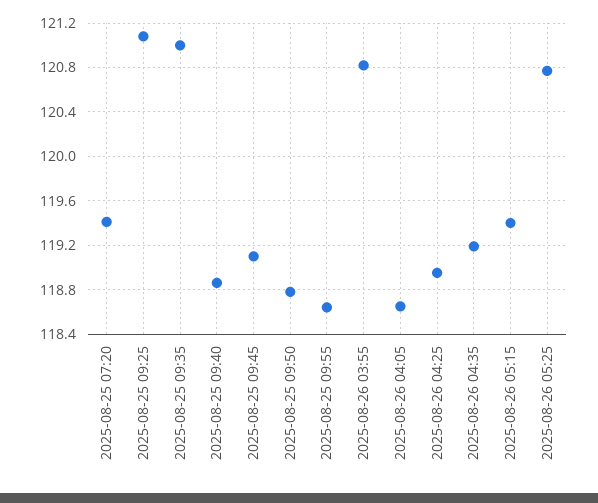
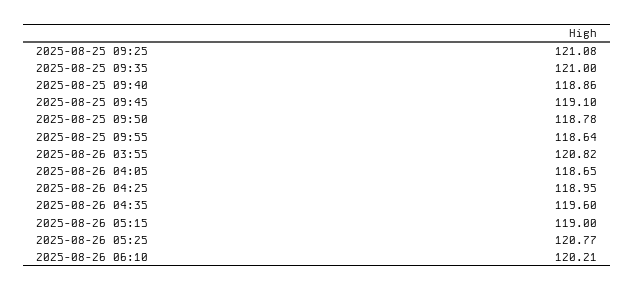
2025-08-25 07:20: 119.4 -> none
2025-08-26 04:35: 119.2 -> 119.6
2025-08-26 05:15: 119.4 -> 119
2025-08-26 06:10: none -> 120.21

